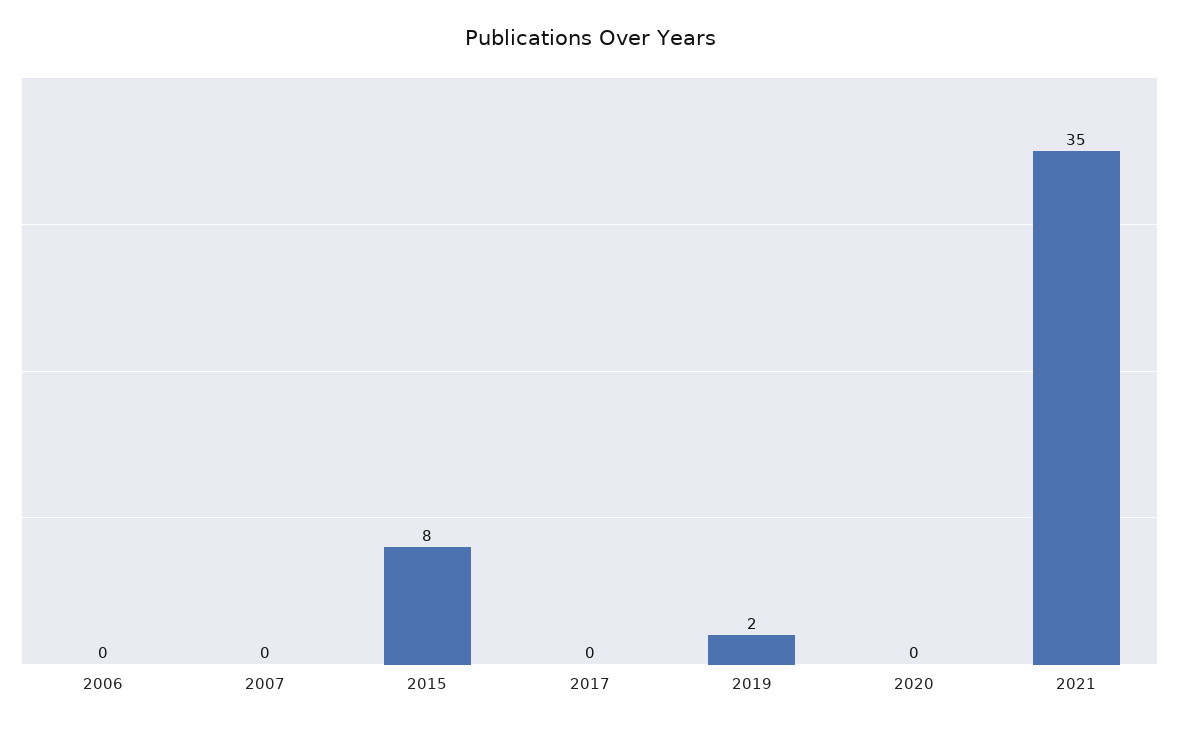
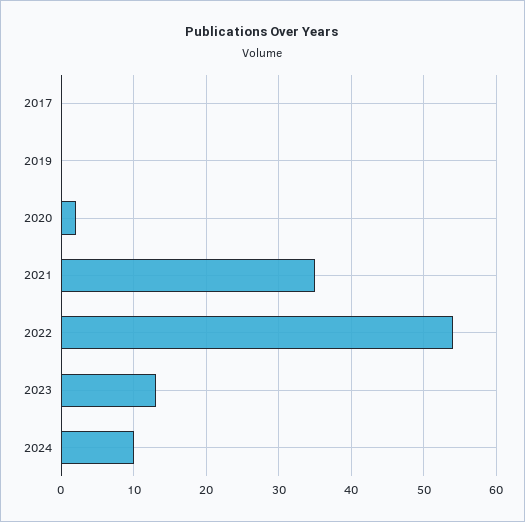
2006: 0 -> none
2007: 0 -> none
2015: 8 -> none
2019: 2 -> 0
2020: 0 -> 2
2022: none -> 54
2023: none -> 13
2024: none -> 10

